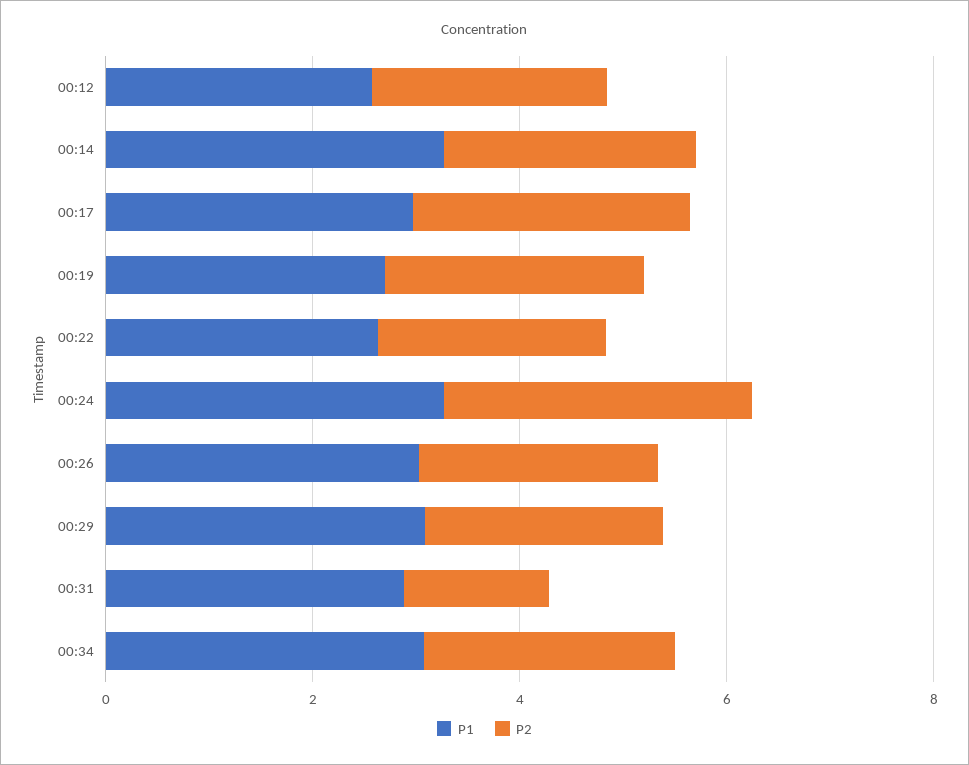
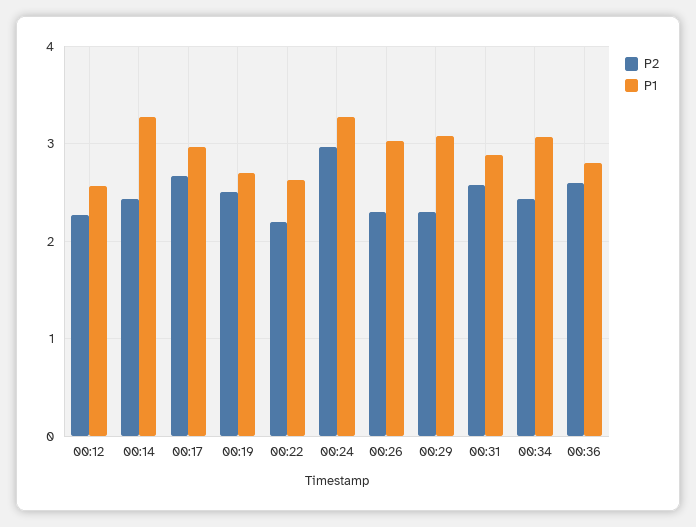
P2, 00:31: 1.5 -> 2.6
P2, 00:36: none -> 2.6
P1, 00:36: none -> 2.8

